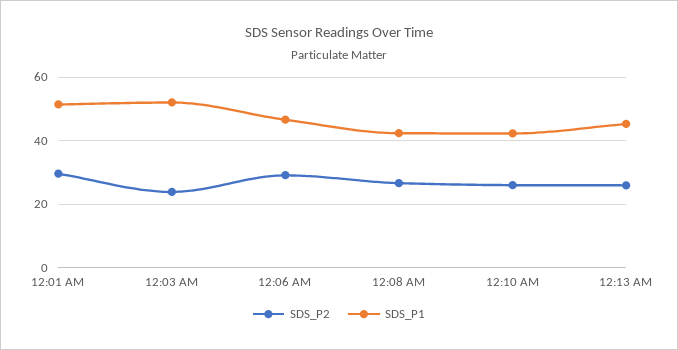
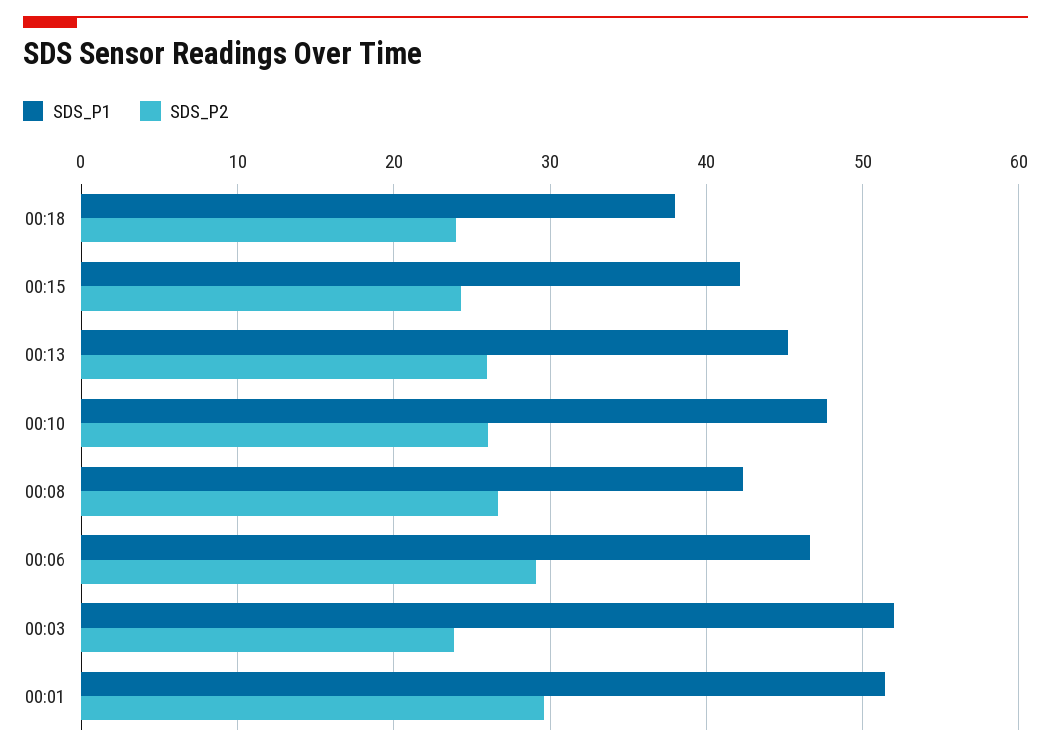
SDS_P1, 12:10 AM: 42 -> 48
SDS_P1, 00:18: none -> 38
SDS_P2, 00:18: none -> 24
SDS_P1, 00:15: none -> 42
SDS_P2, 00:15: none -> 24

